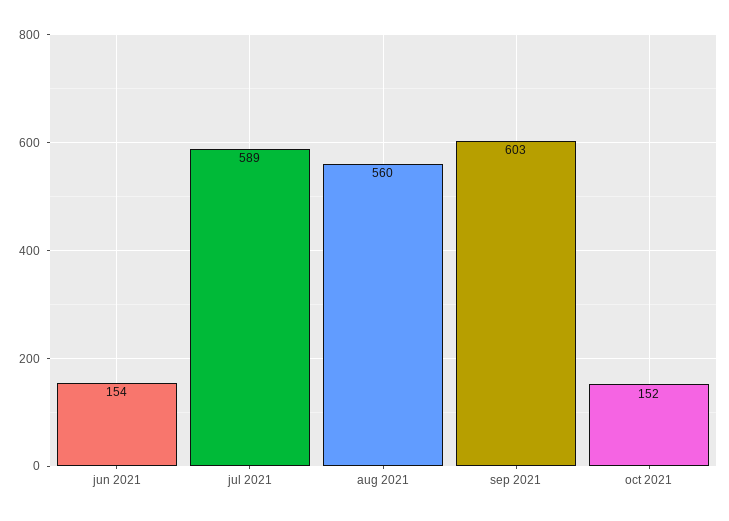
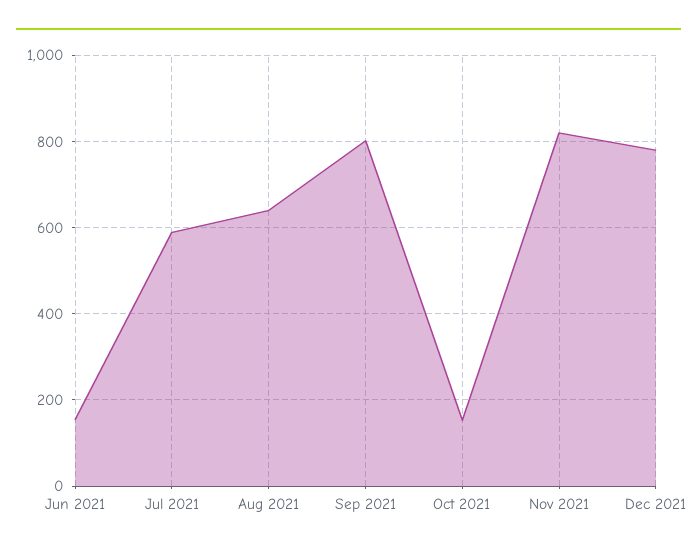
aug 2021: 560 -> 640
sep 2021: 603 -> 800
Nov 2021: none -> 820
Dec 2021: none -> 780

